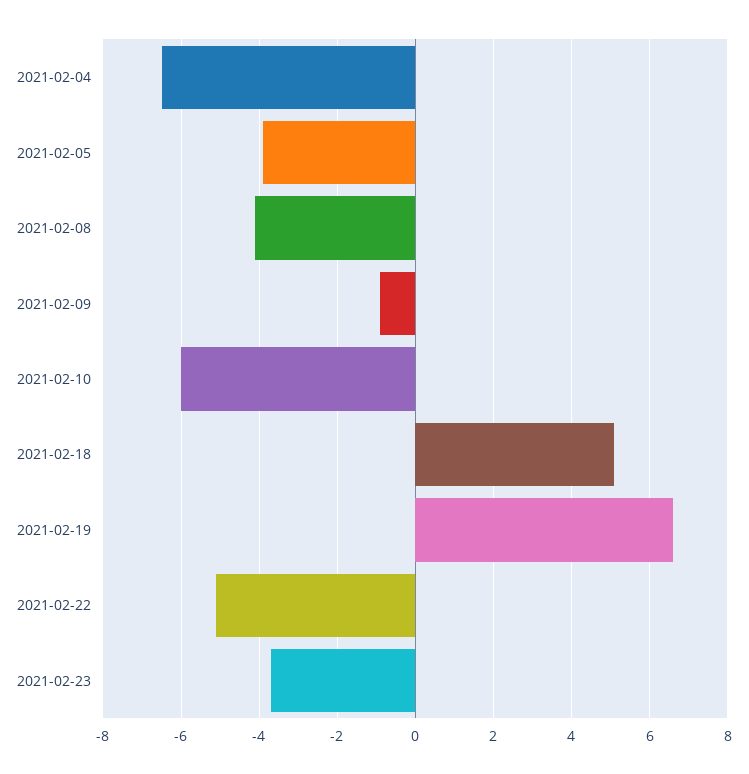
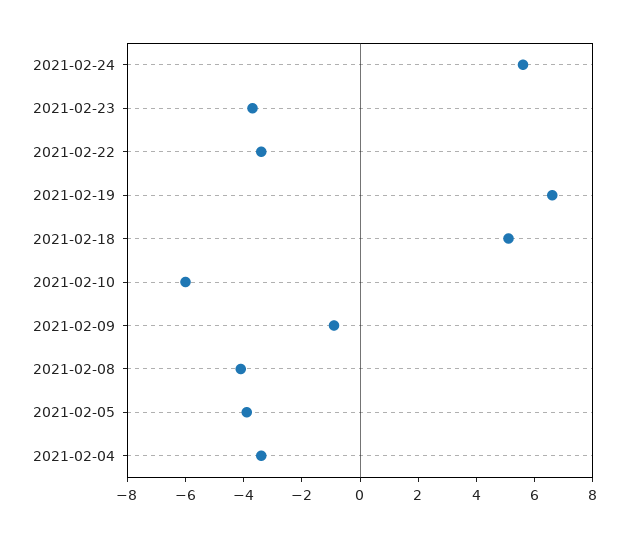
2021-02-04: -6.5 -> -3.5
2021-02-22: -5 -> -3.5
2021-02-24: none -> 5.5

